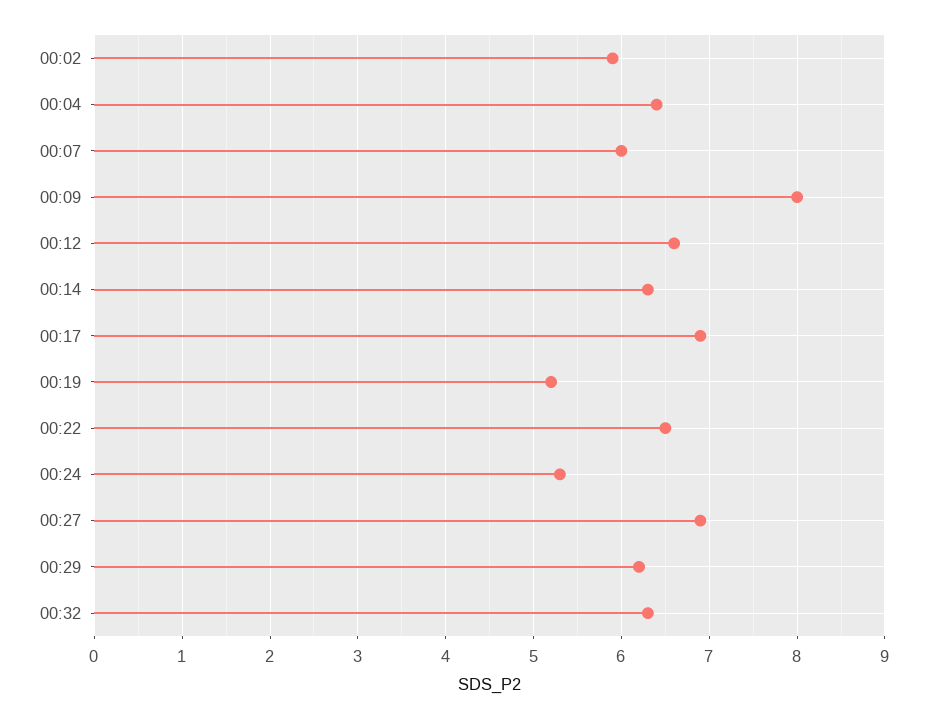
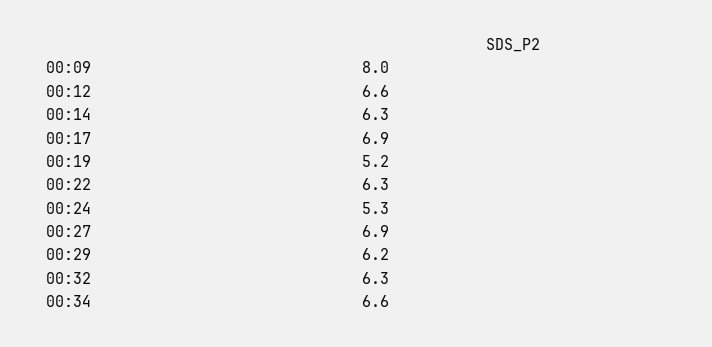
00:02: 5.9 -> none
00:04: 6.4 -> none
00:07: 6 -> none
00:22: 6.5 -> 6.3
00:34: none -> 6.6

